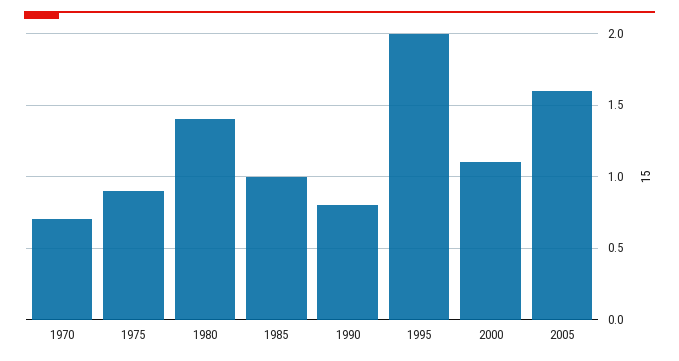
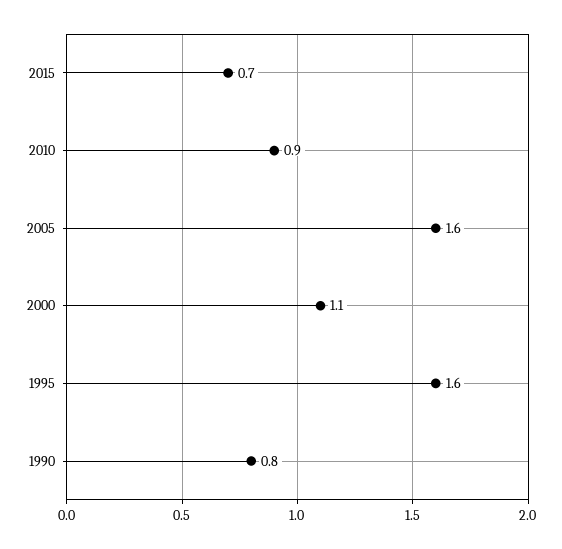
1970: 0.7 -> none
1975: 0.9 -> none
1980: 1.4 -> none
1985: 1 -> none
1995: 2 -> 1.6
2015: none -> 0.7
2010: none -> 0.9

